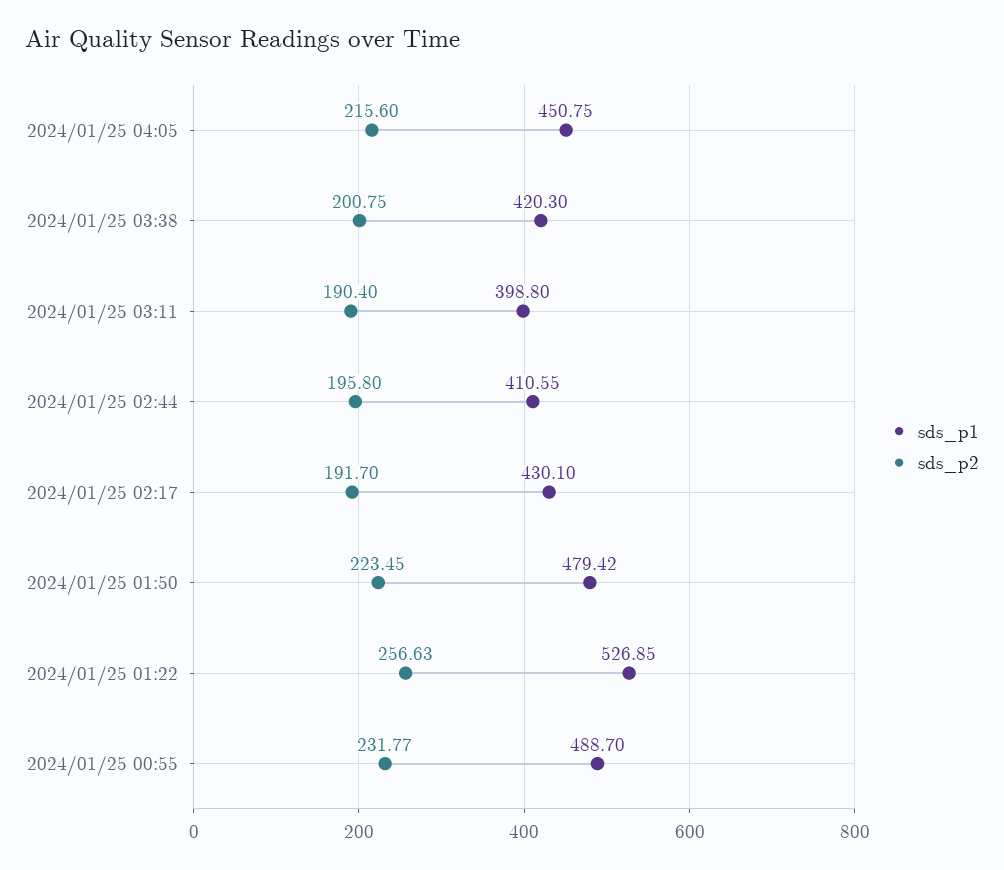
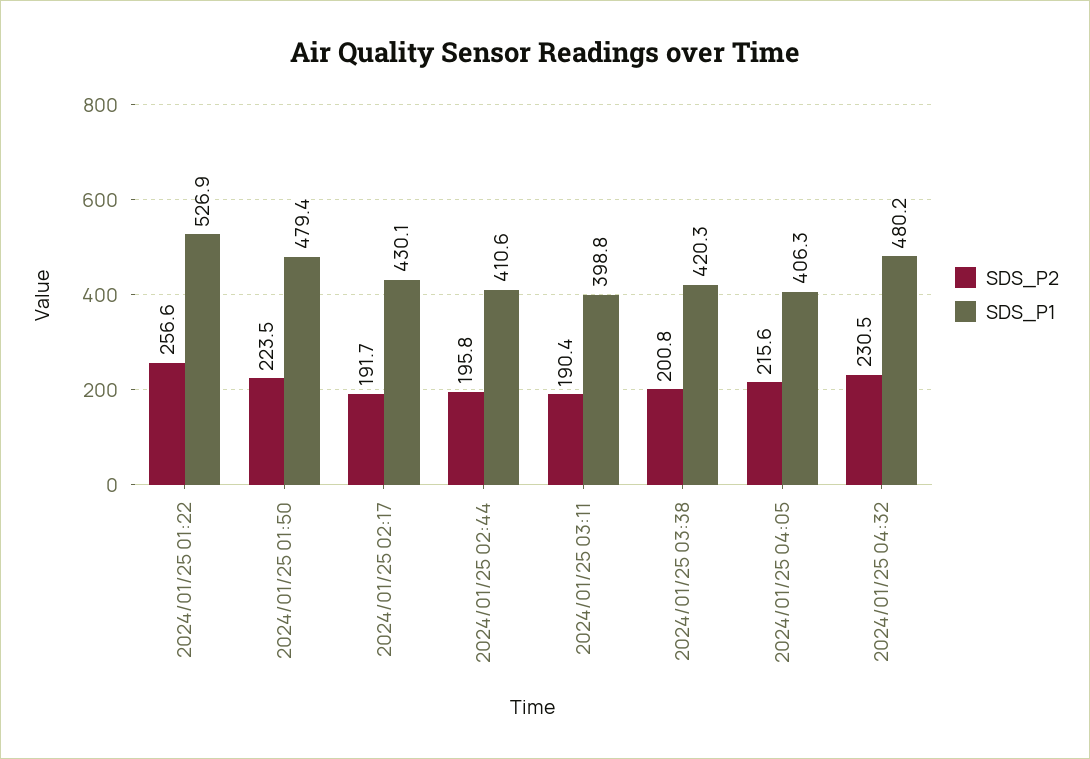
sds_p1, 2024/01/25 04:05: 450.75 -> 406.3
sds_p1, 2024/01/25 00:55: 488.7 -> none
sds_p2, 2024/01/25 00:55: 231.77 -> none
sds_p2, 2024/01/25 04:32: none -> 230.5
sds_p1, 2024/01/25 04:32: none -> 480.2

